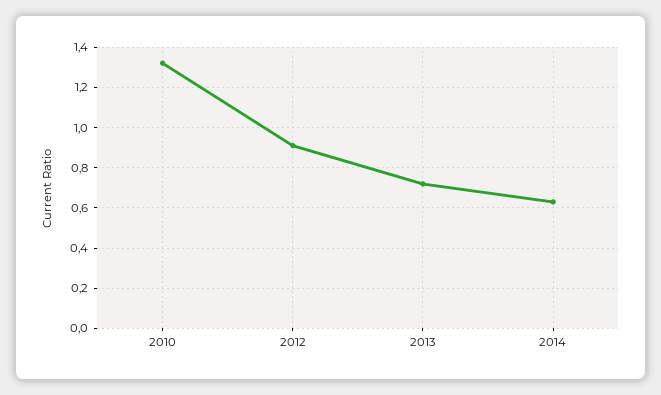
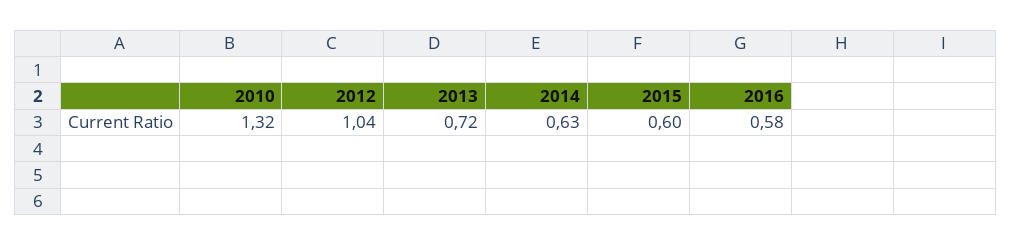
2012: 0.9 -> 1.04
2015: none -> 0.6
2016: none -> 0.58

